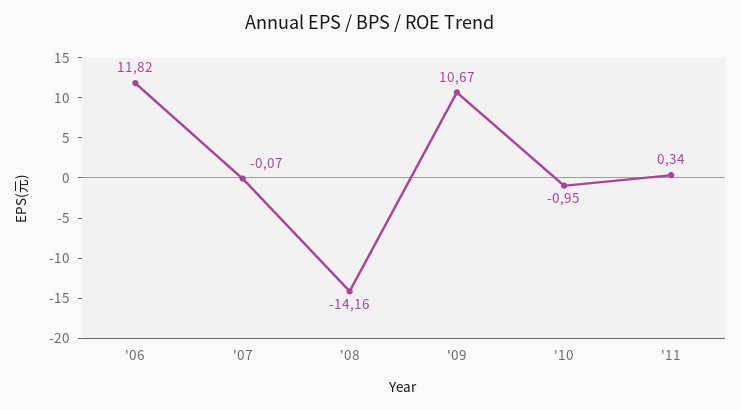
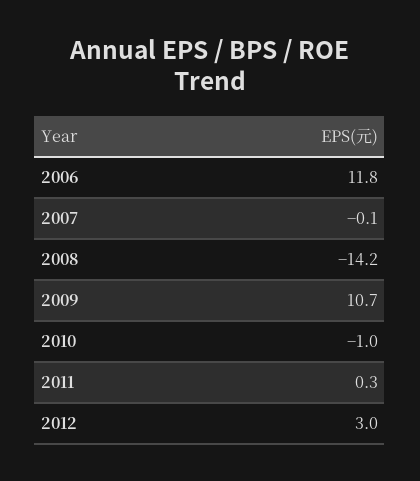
2012: none -> 3

